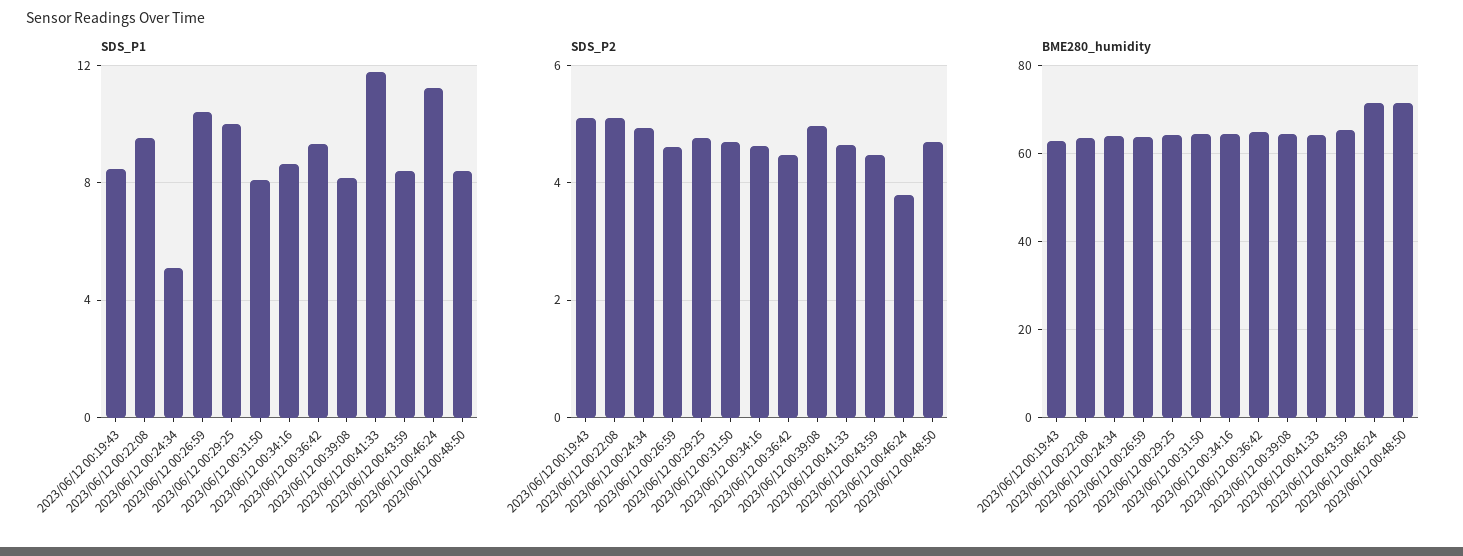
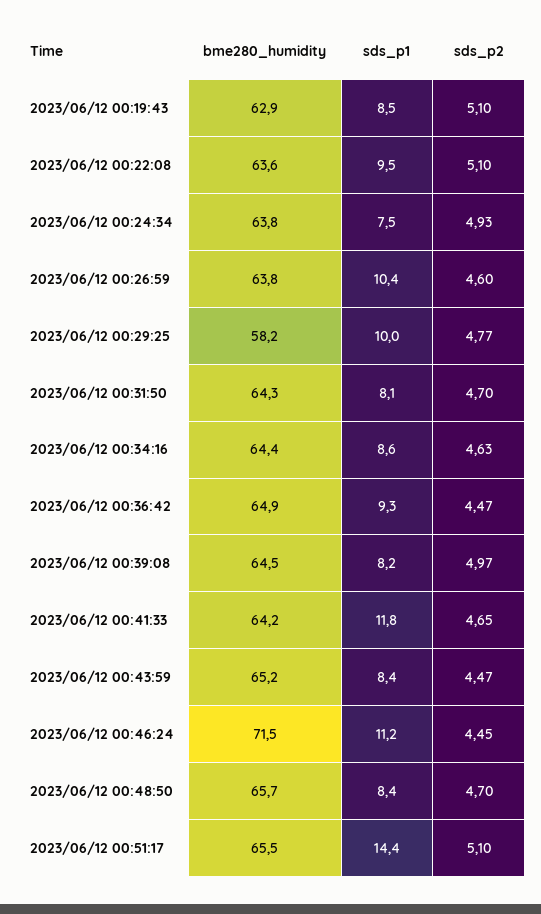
SDS_P1, 2023/06/12 00:24:34: 5 -> 7.5
SDS_P2, 2023/06/12 00:46:24: 3.8 -> 4.45
BME280_humidity, 2023/06/12 00:29:25: 64 -> 58.2
BME280_humidity, 2023/06/12 00:48:50: 72 -> 65.7
BME280_humidity, 2023/06/12 00:51:17: none -> 65.5
SDS_P1, 2023/06/12 00:51:17: none -> 14.4
SDS_P2, 2023/06/12 00:51:17: none -> 5.1

